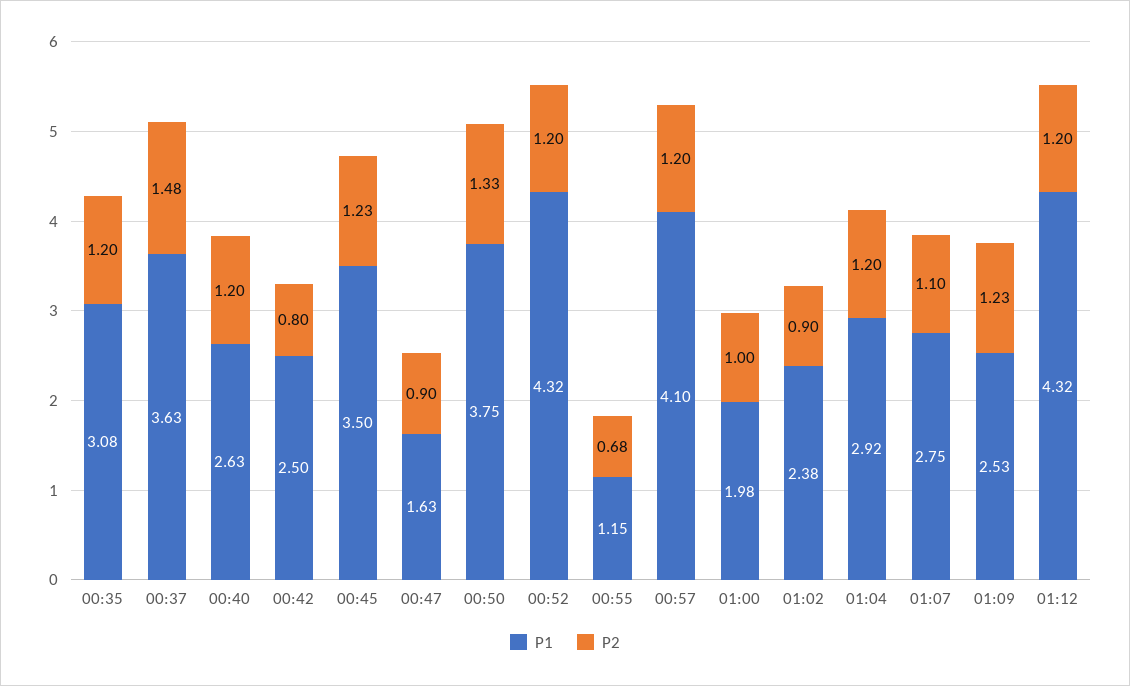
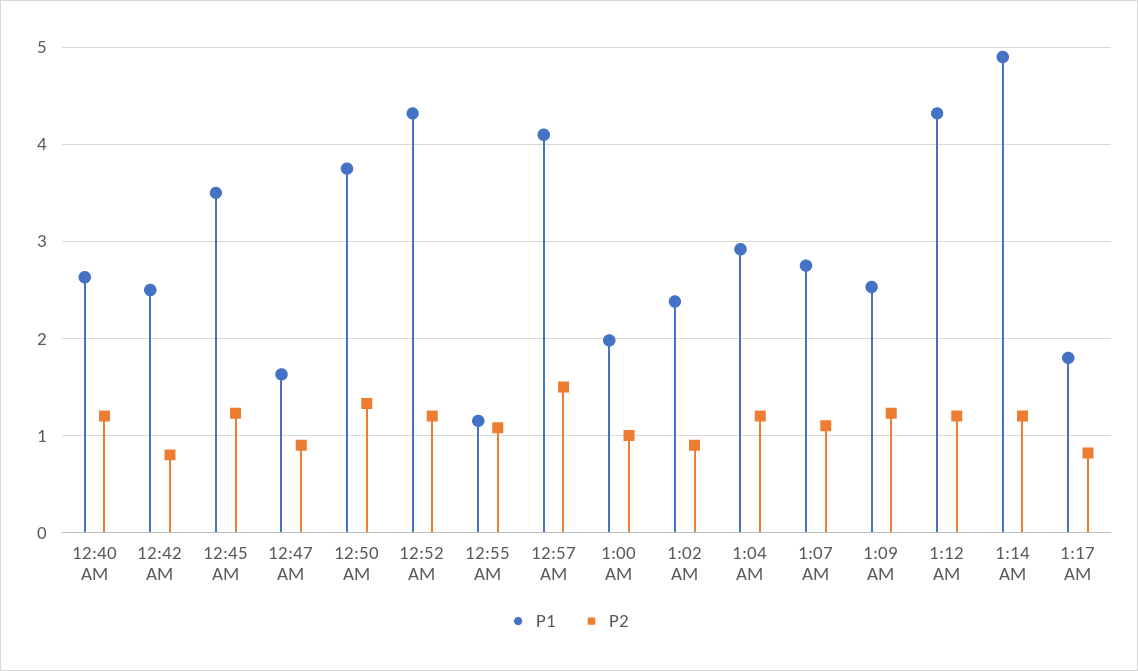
P1, 00:35: 3.08 -> none
P2, 00:35: 1.2 -> none
P1, 00:37: 3.63 -> none
P2, 00:37: 1.48 -> none
P2, 00:55: 0.68 -> 1.1
P2, 00:57: 1.2 -> 1.5
P1, 1:14 AM: none -> 4.9
P2, 1:14 AM: none -> 1.2
P1, 1:17 AM: none -> 1.8
P2, 1:17 AM: none -> 0.8

